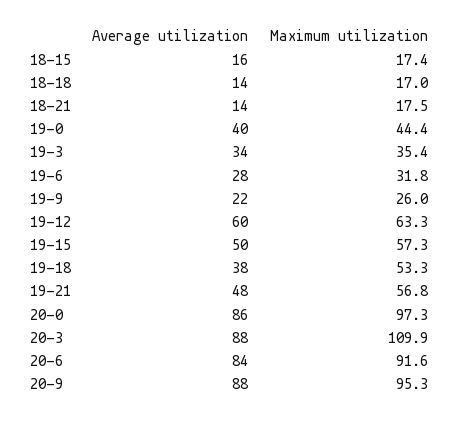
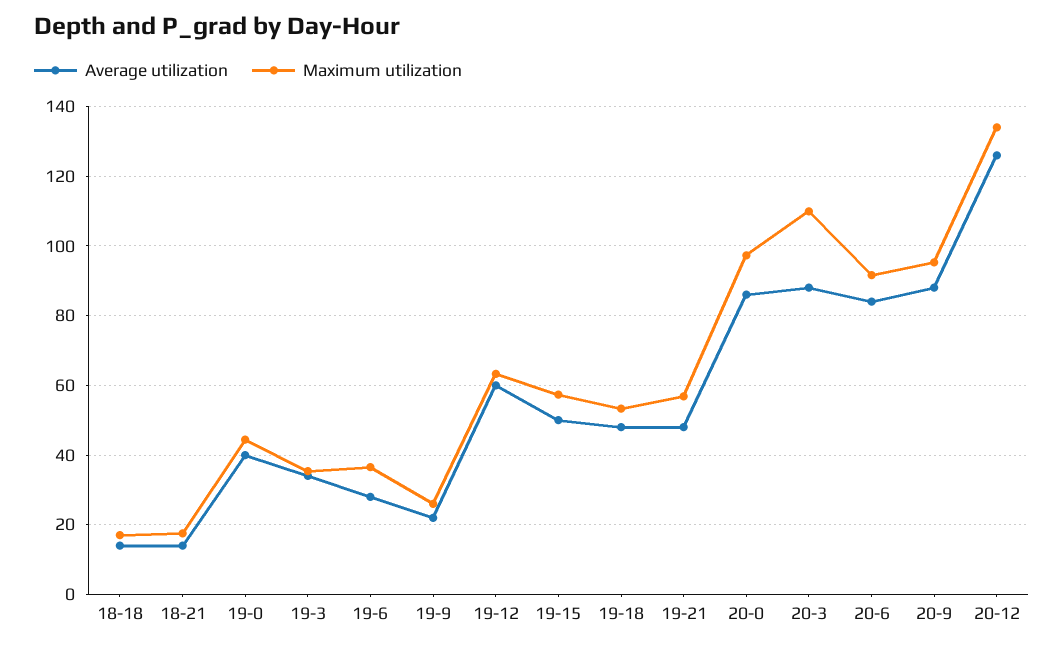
Average utilization, 18-15: 16 -> none
Maximum utilization, 18-15: 17.4 -> none
Maximum utilization, 19-6: 31.8 -> 36
Average utilization, 19-18: 38 -> 48
Average utilization, 20-12: none -> 126
Maximum utilization, 20-12: none -> 134

